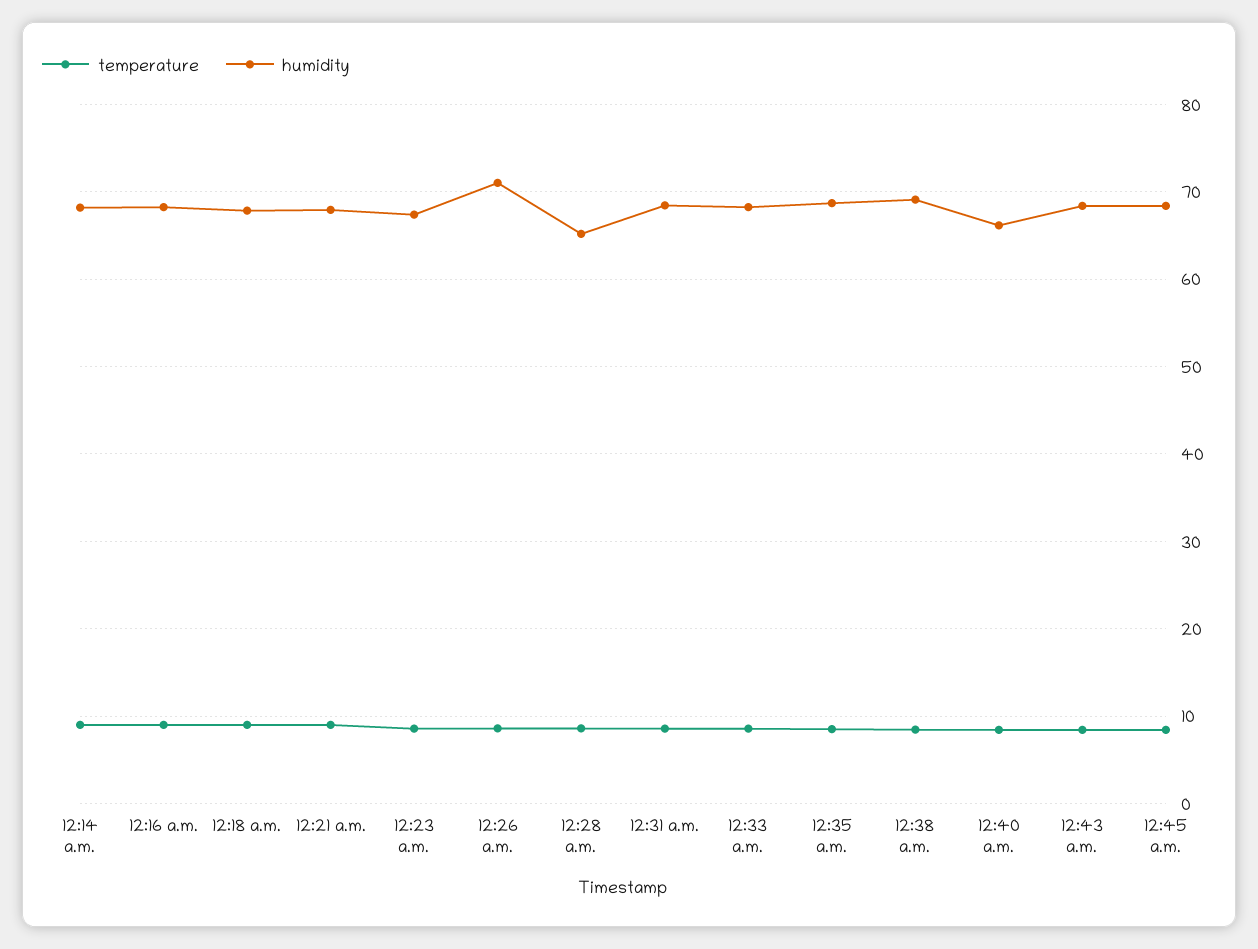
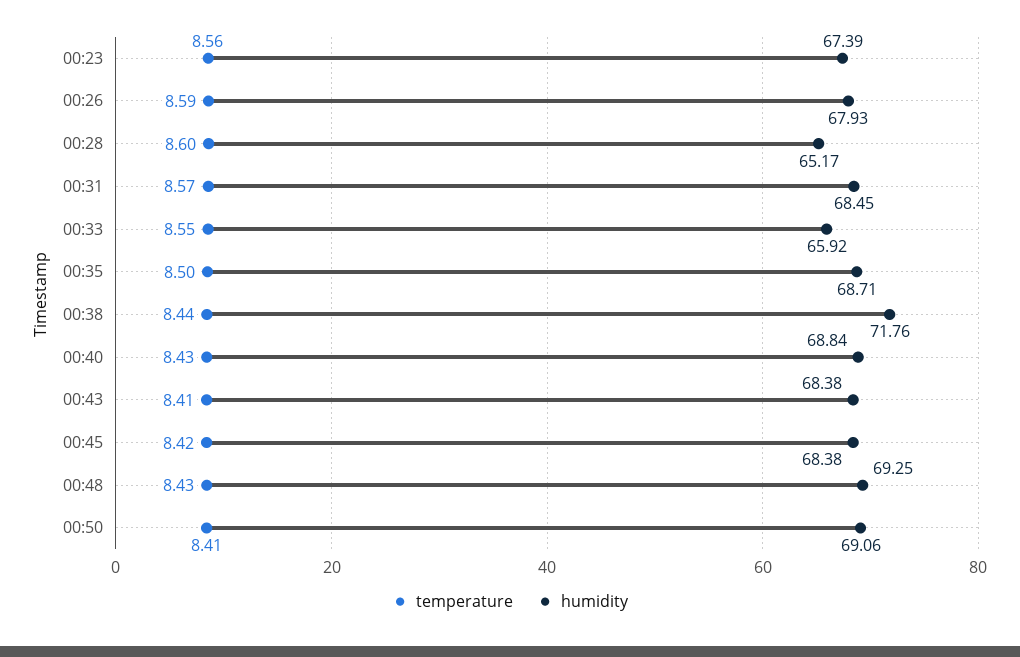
temperature, 12:14 a.m.: 9 -> none
humidity, 12:14 a.m.: 68 -> none
temperature, 12:16 a.m.: 9 -> none
humidity, 12:16 a.m.: 68 -> none
temperature, 12:18 a.m.: 9 -> none
humidity, 12:18 a.m.: 68 -> none
temperature, 12:21 a.m.: 9 -> none
humidity, 12:21 a.m.: 68 -> none
humidity, 12:26 a.m.: 71 -> 67.93
humidity, 12:33 a.m.: 68 -> 65.92
humidity, 12:38 a.m.: 69 -> 71.76
humidity, 12:40 a.m.: 66 -> 68.84
temperature, 00:48: none -> 8.43
humidity, 00:48: none -> 69.25
temperature, 00:50: none -> 8.41
humidity, 00:50: none -> 69.06

